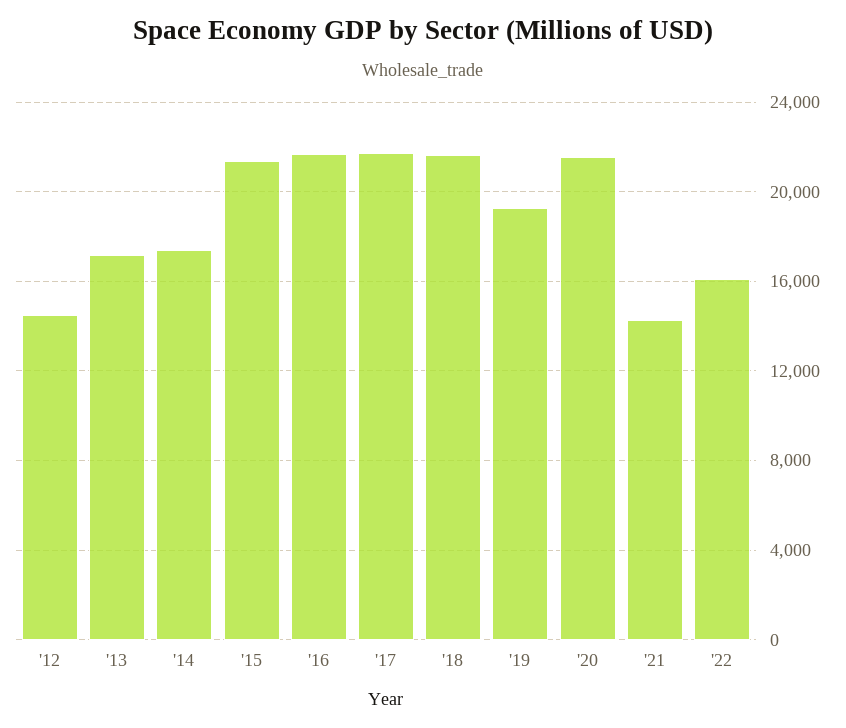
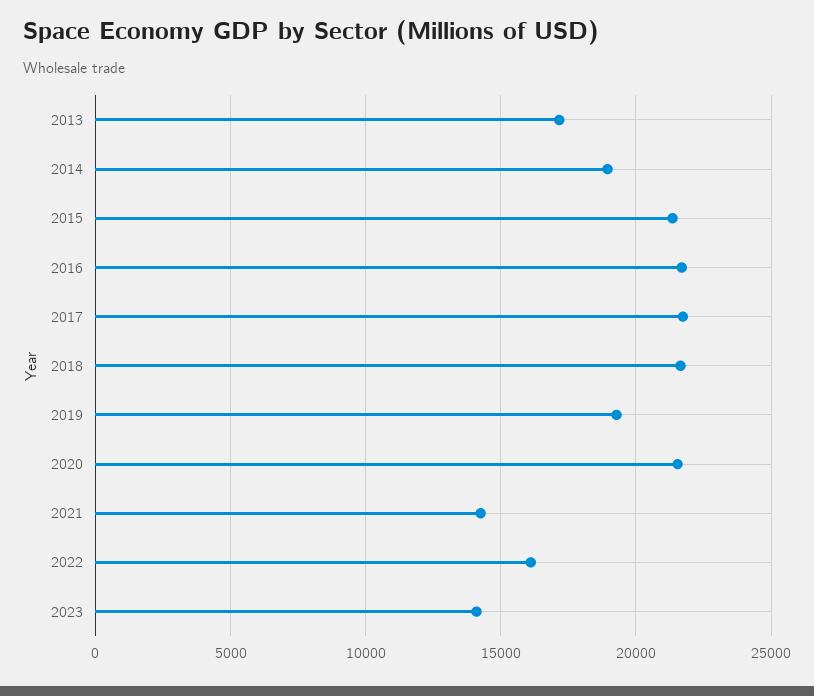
'12: 14500 -> none
'14: 17500 -> 19000
2023: none -> 14000

